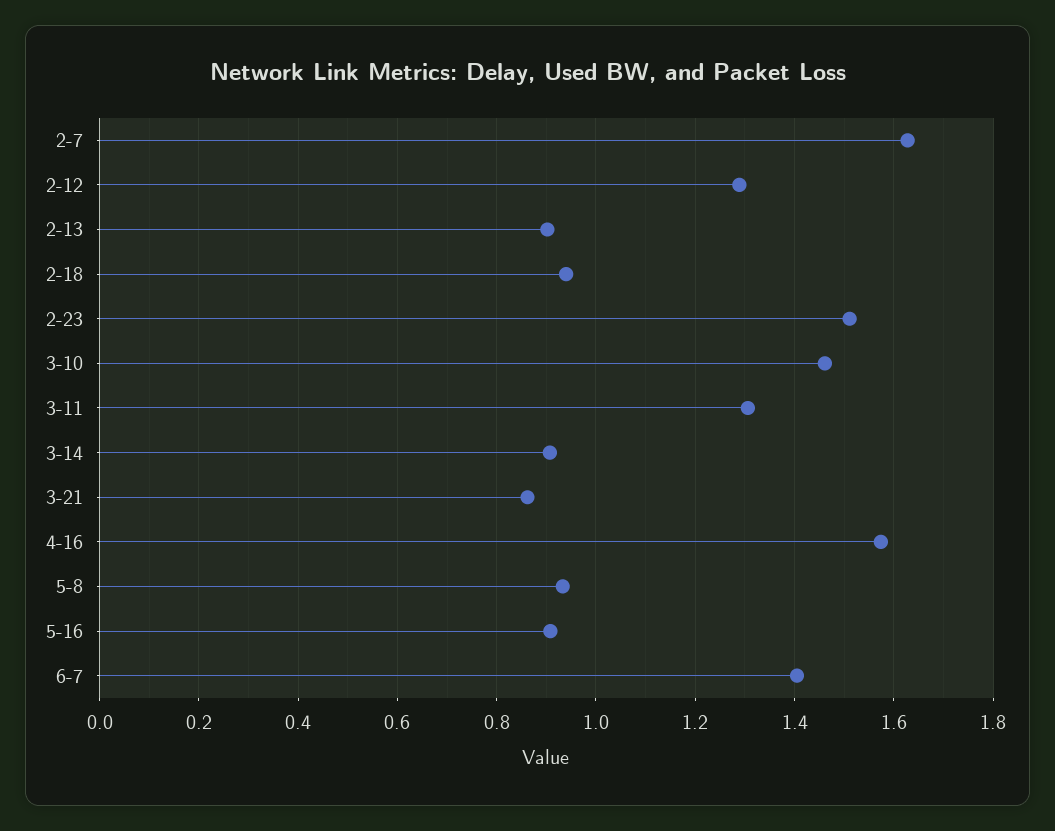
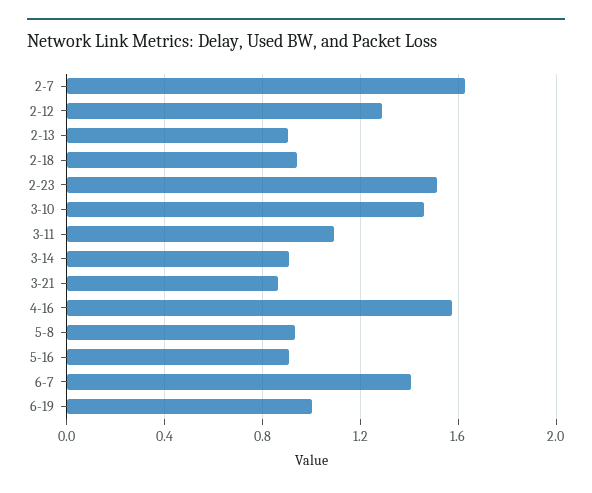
3-11: 1.3 -> 1.1
6-19: none -> 1

